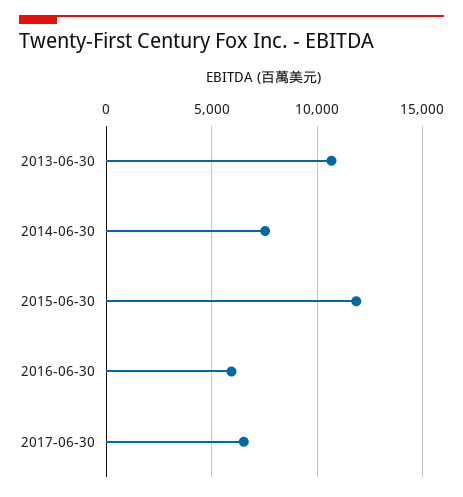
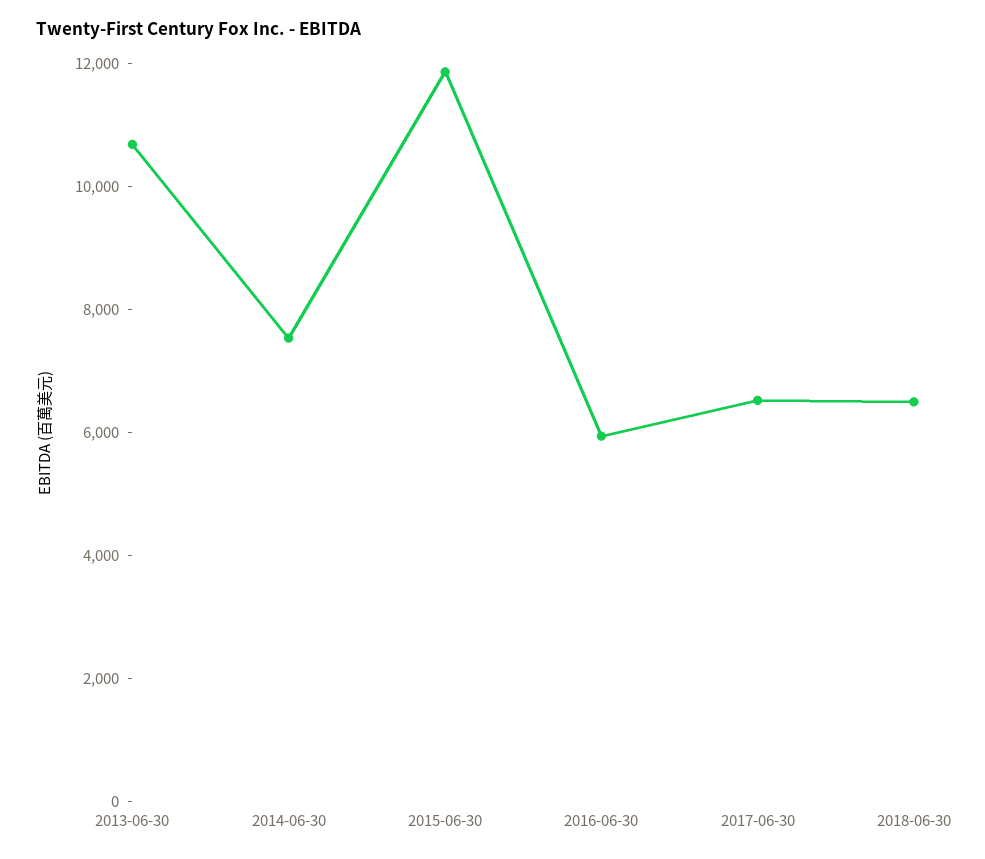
2018-06-30: none -> 6500

